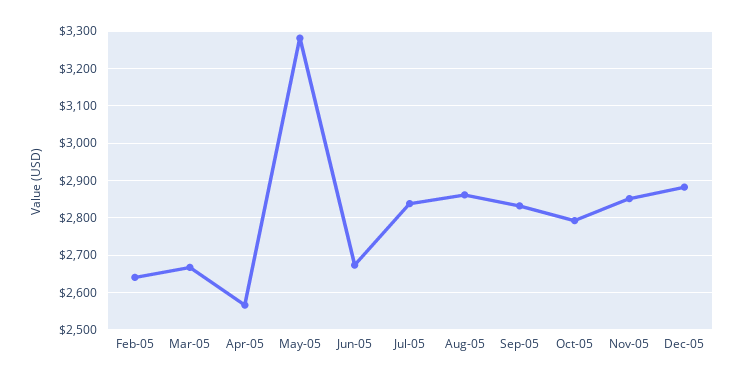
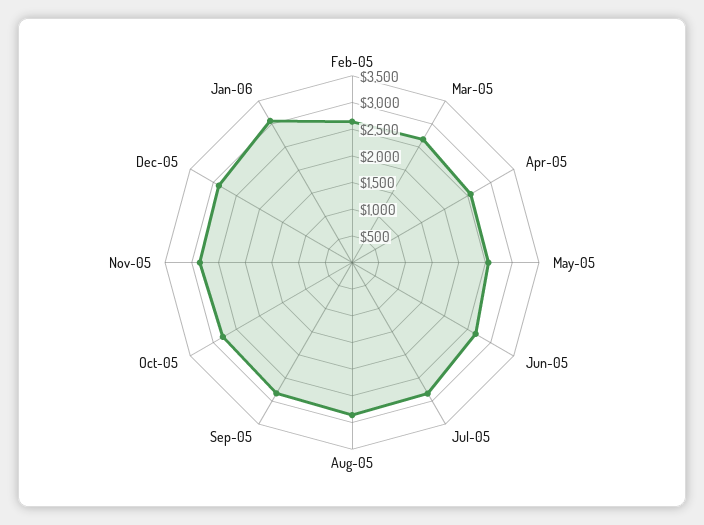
May-05: 3280 -> 2500
Jan-06: none -> 3000

